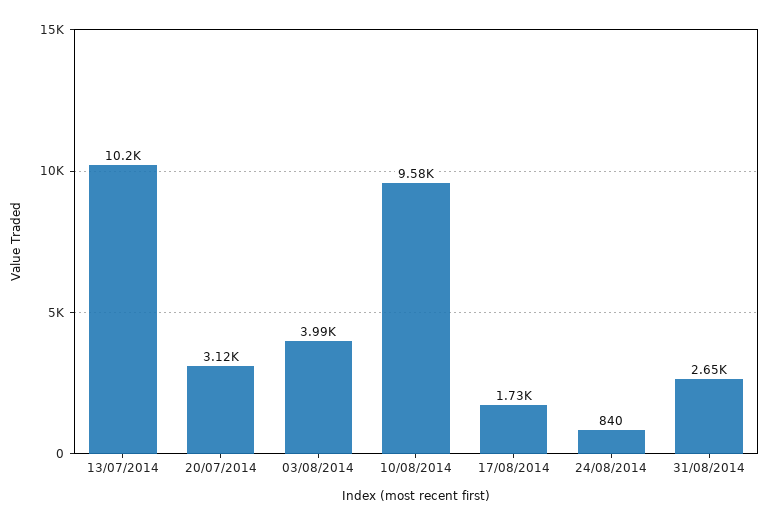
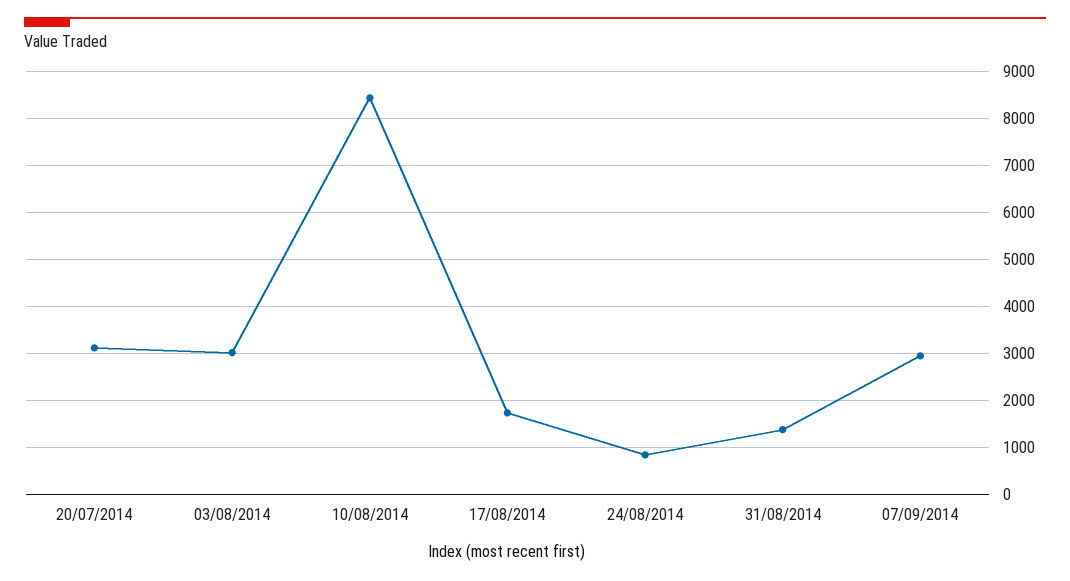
13/07/2014: 10200 -> none
03/08/2014: 3990 -> 3000
10/08/2014: 9580 -> 8400
31/08/2014: 2650 -> 1400
07/09/2014: none -> 3000

